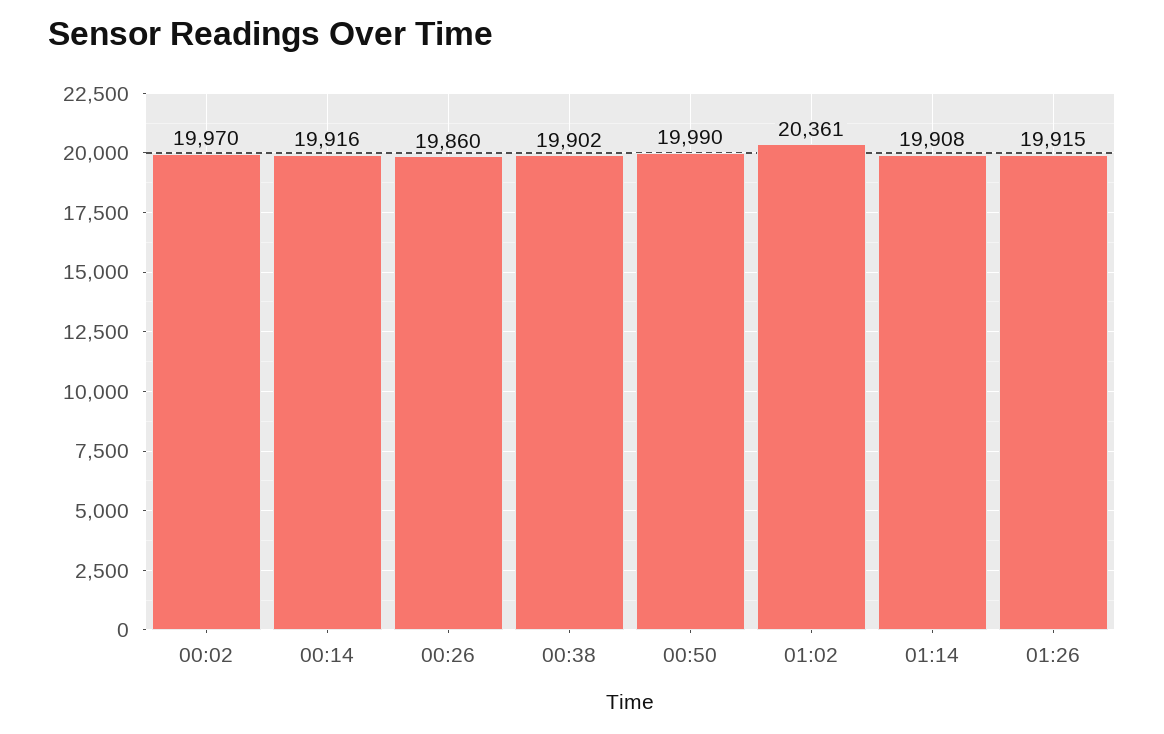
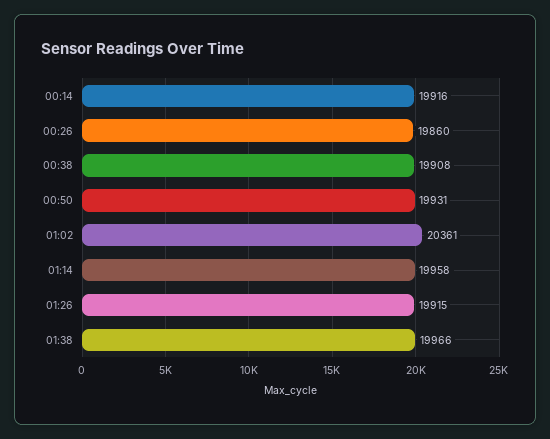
00:02: 19970 -> none
00:38: 19902 -> 19908
00:50: 19990 -> 19931
01:14: 19908 -> 19958
01:38: none -> 19966

